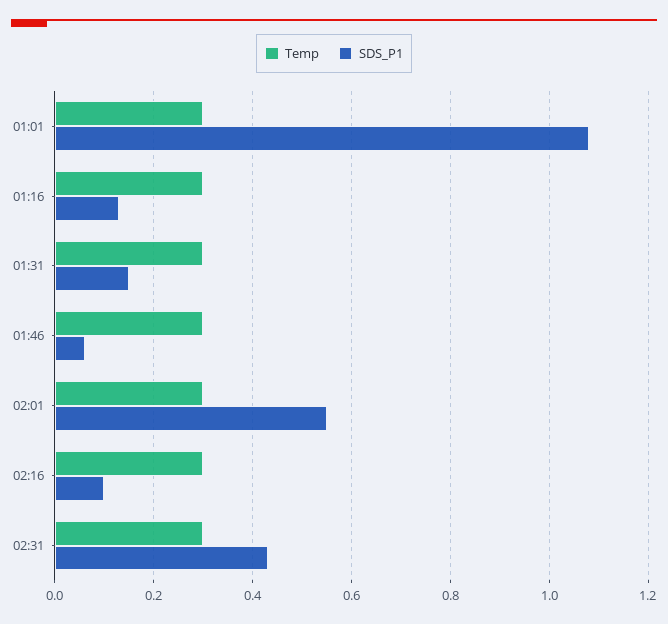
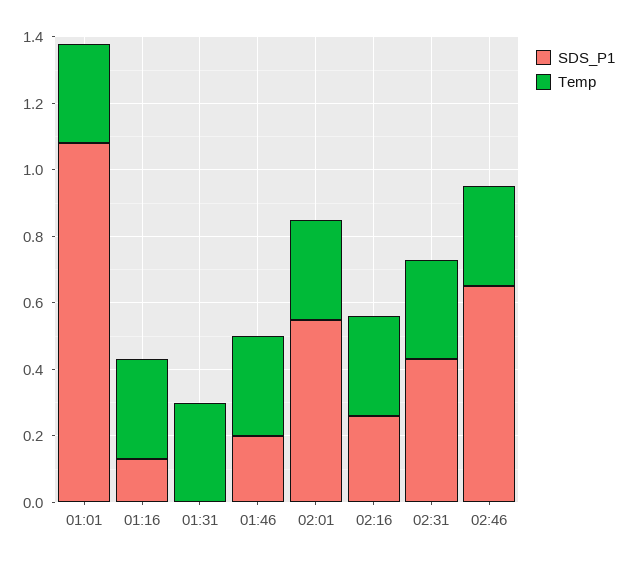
SDS_P1, 01:31: 0.15 -> 0
SDS_P1, 01:46: 0.05 -> 0.2
SDS_P1, 02:16: 0.1 -> 0.25
SDS_P1, 02:46: none -> 0.65
Temp, 02:46: none -> 0.3

